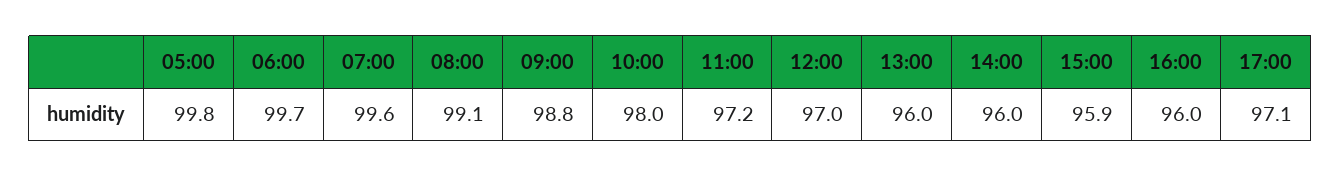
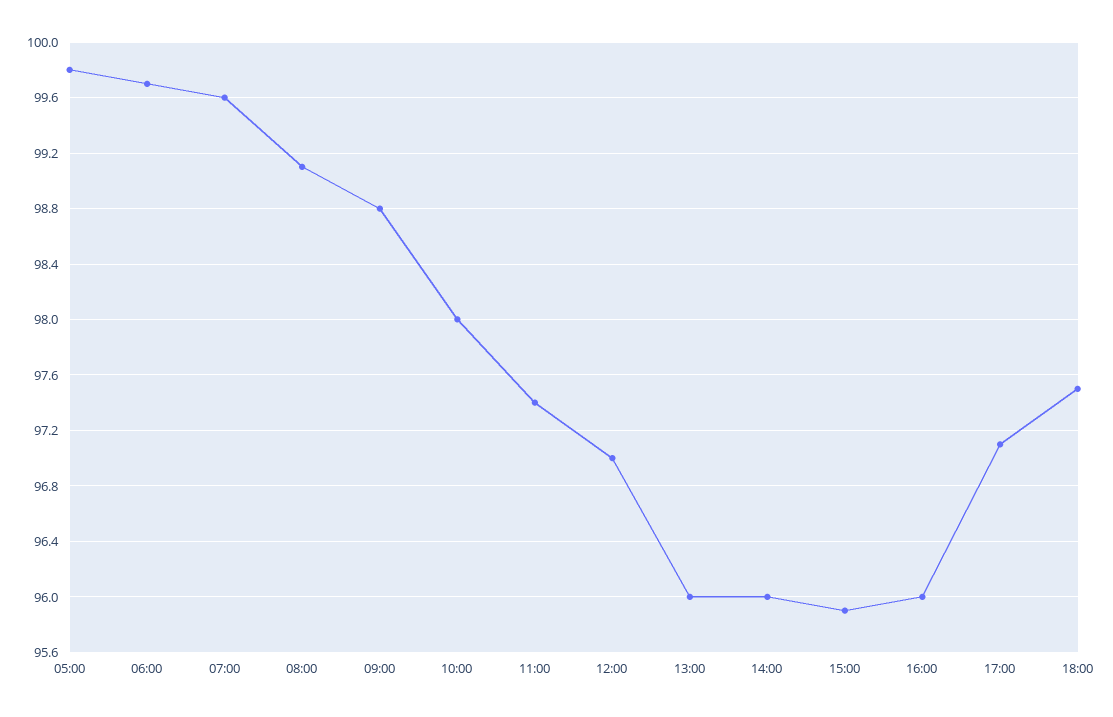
11:00: 97.2 -> 97.4
18:00: none -> 97.5

